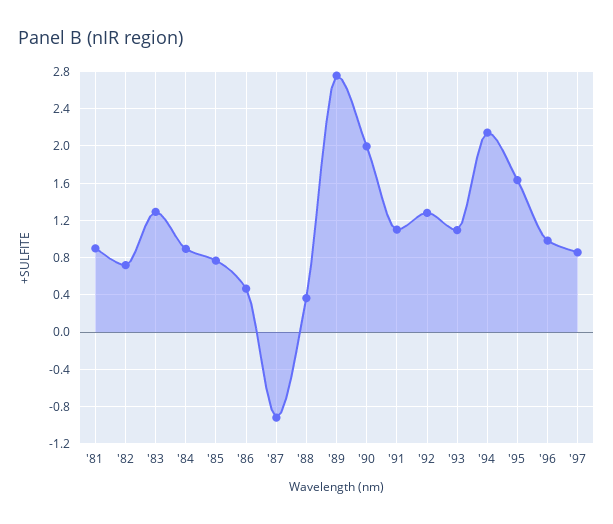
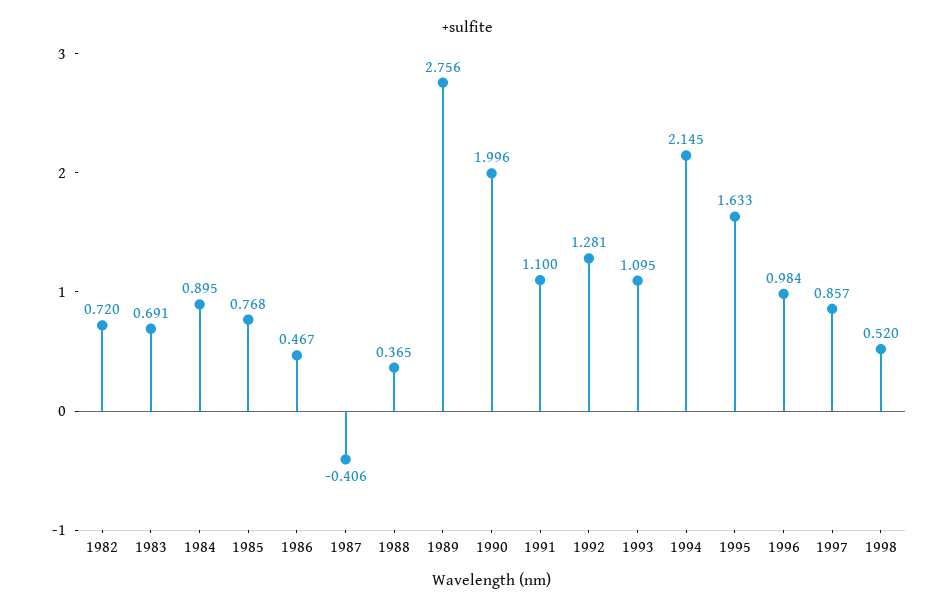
'81: 0.9 -> none
'83: 1.3 -> 0.691
'87: -0.9 -> -0.406
1998: none -> 0.52

